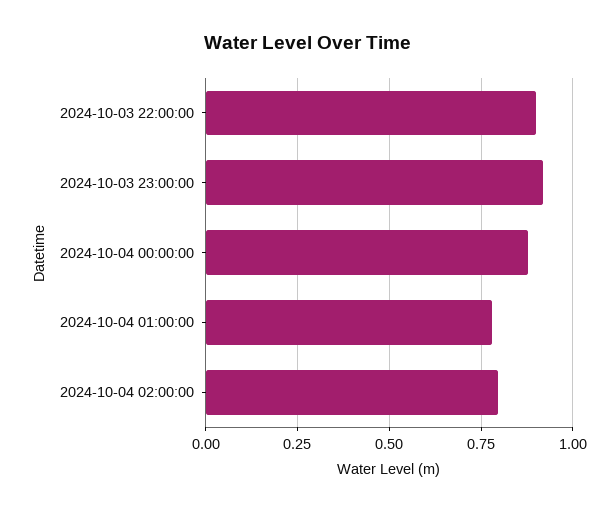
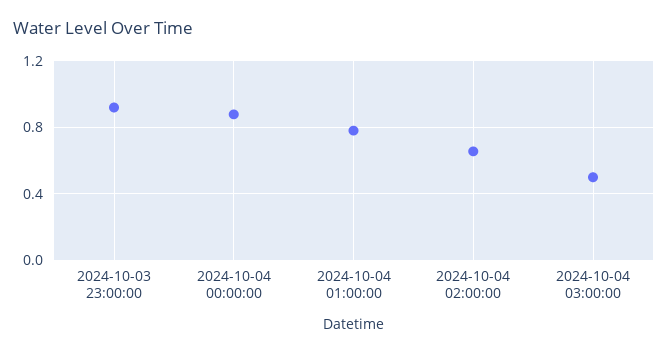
2024-10-03 22:00:00: 0.9 -> none
2024-10-04 02:00:00: 0.8 -> 0.65
2024-10-04 03:00:00: none -> 0.5

